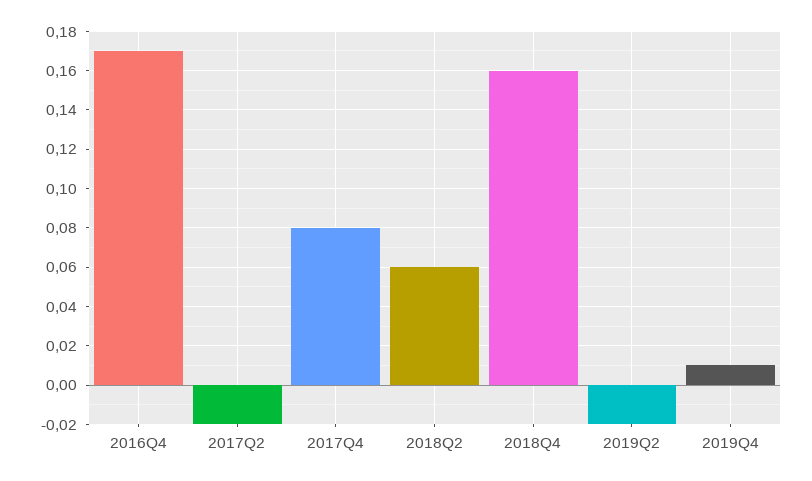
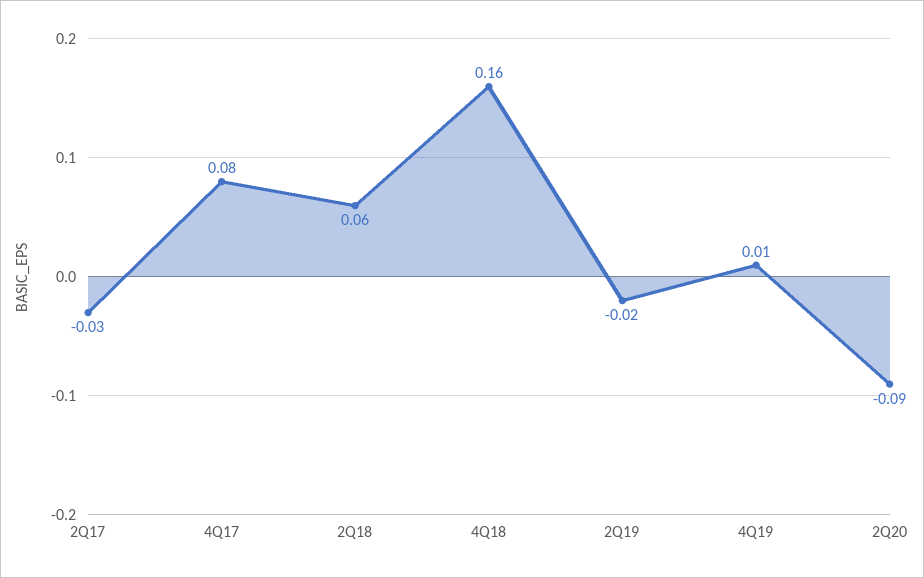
2016Q4: 0.17 -> none
2017Q2: -0.02 -> -0.03
2Q20: none -> -0.09

